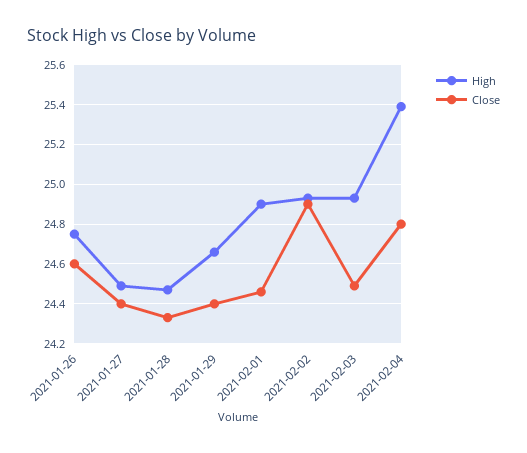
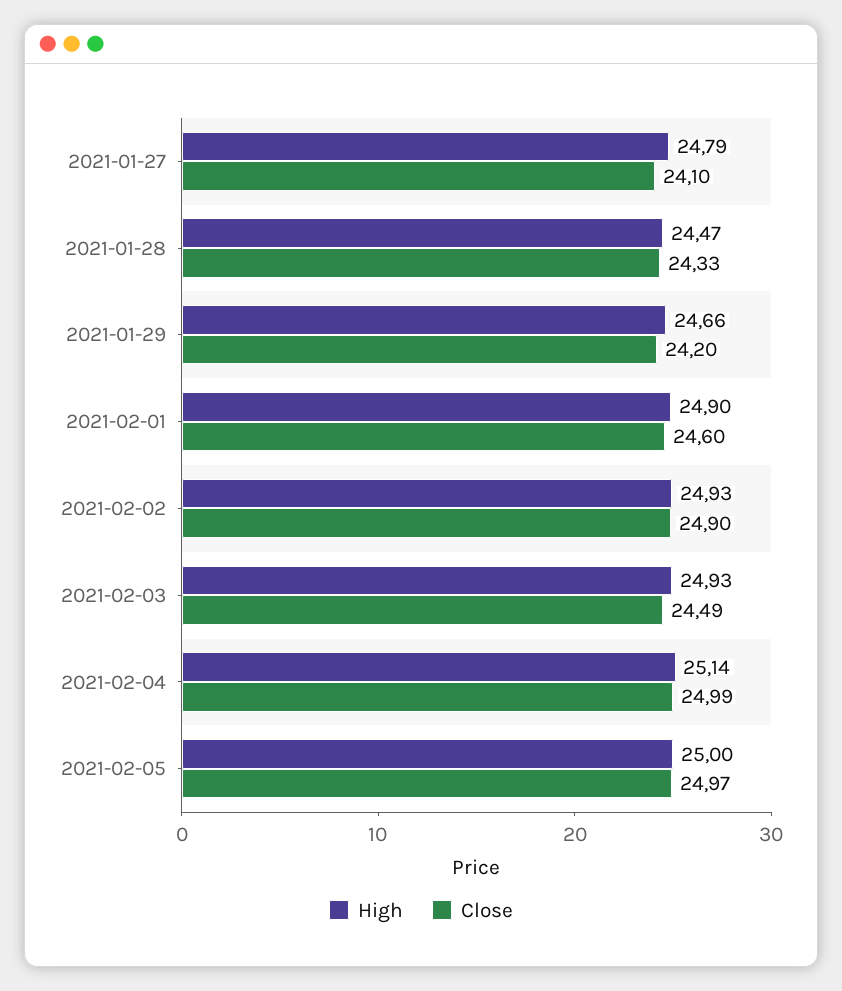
High, 2021-01-26: 24.75 -> none
Close, 2021-01-26: 24.6 -> none
High, 2021-01-27: 24.5 -> 24.79
Close, 2021-01-27: 24.4 -> 24.1
Close, 2021-01-29: 24.4 -> 24.2
Close, 2021-02-01: 24.45 -> 24.6
High, 2021-02-04: 25.4 -> 25.14
Close, 2021-02-04: 24.8 -> 24.99
High, 2021-02-05: none -> 25
Close, 2021-02-05: none -> 24.97

